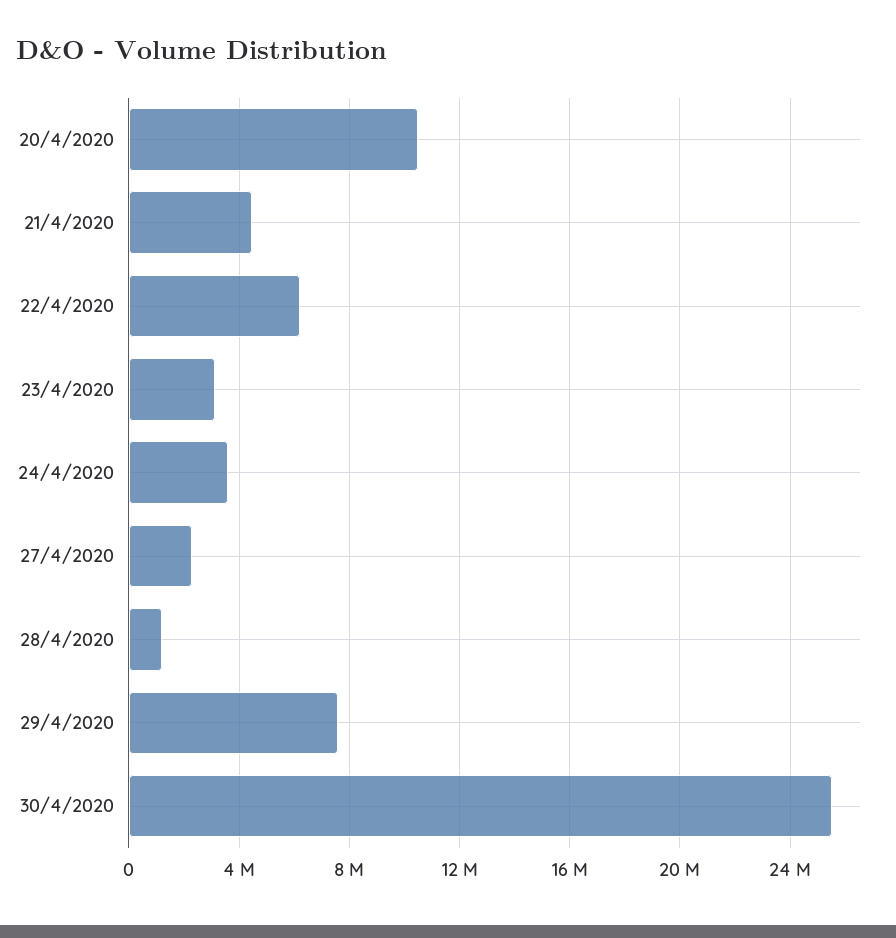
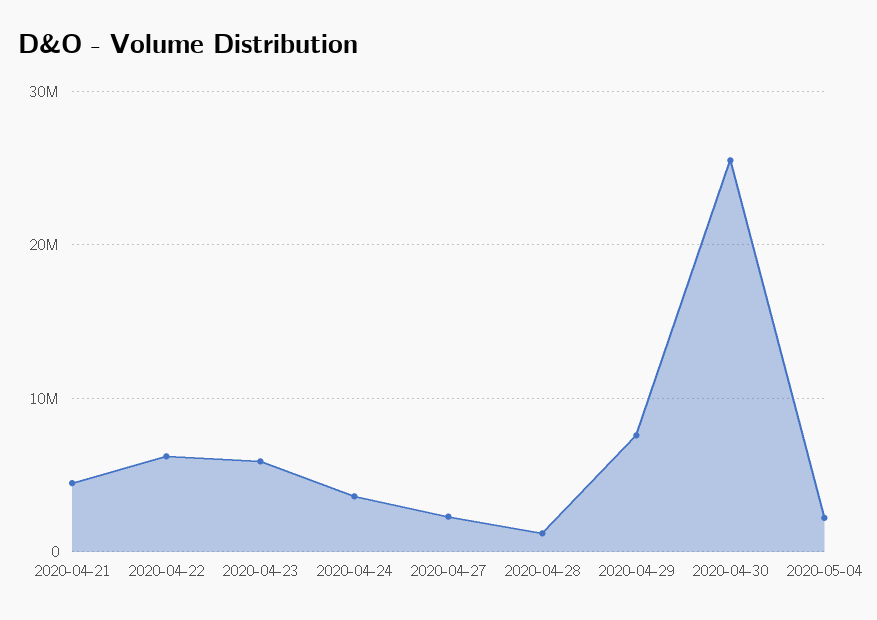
20/4/2020: 10500000 -> none
23/4/2020: 3000000 -> 6000000
2020-05-04: none -> 2000000

